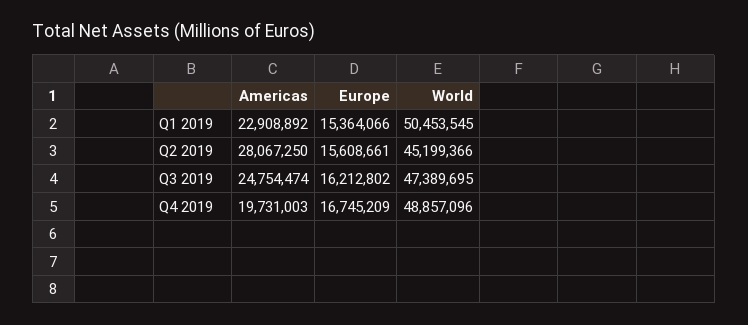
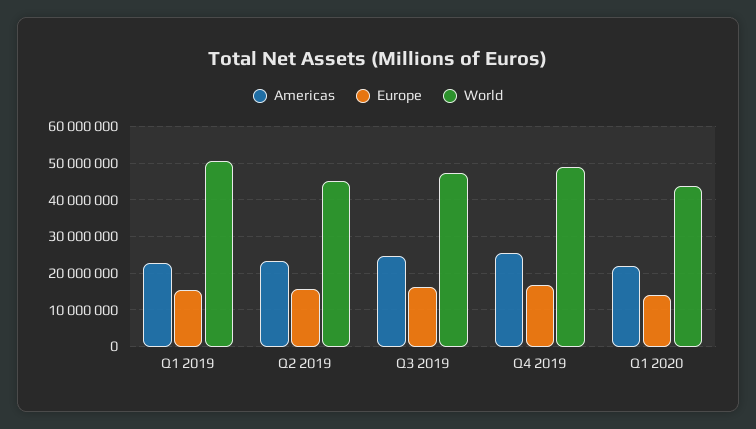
Americas, Q2 2019: 28067250 -> 24000000
Americas, Q4 2019: 19731003 -> 26000000
Americas, Q1 2020: none -> 22000000
Europe, Q1 2020: none -> 14000000
World, Q1 2020: none -> 44000000

